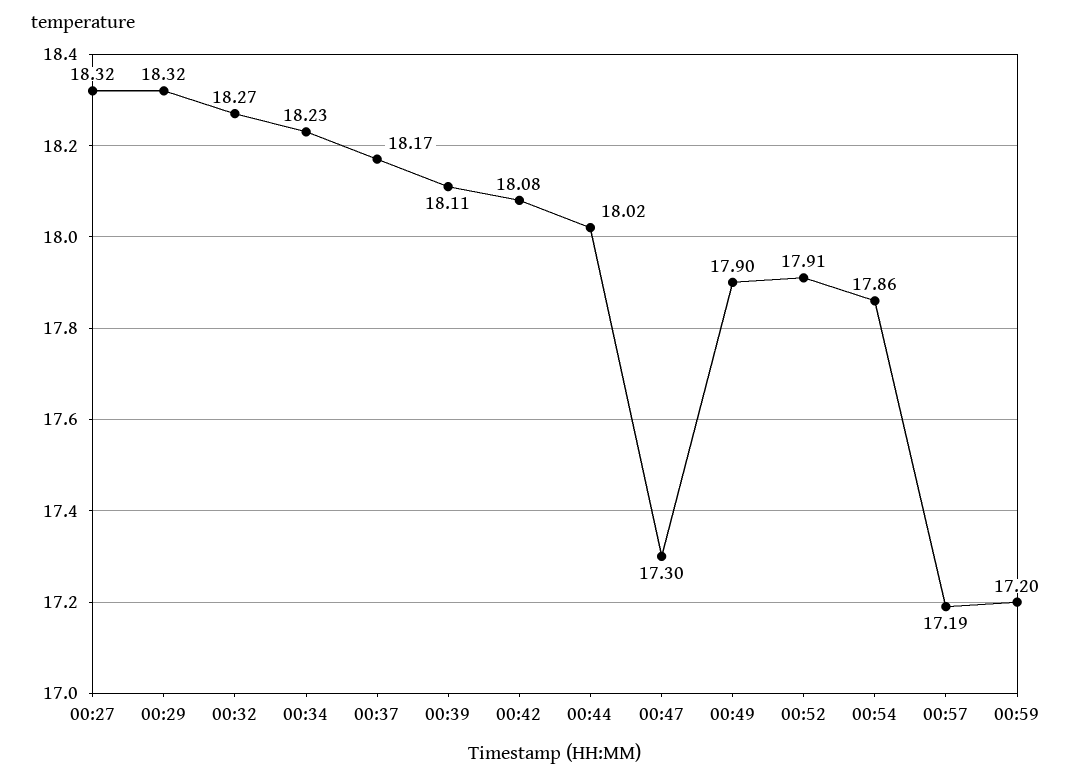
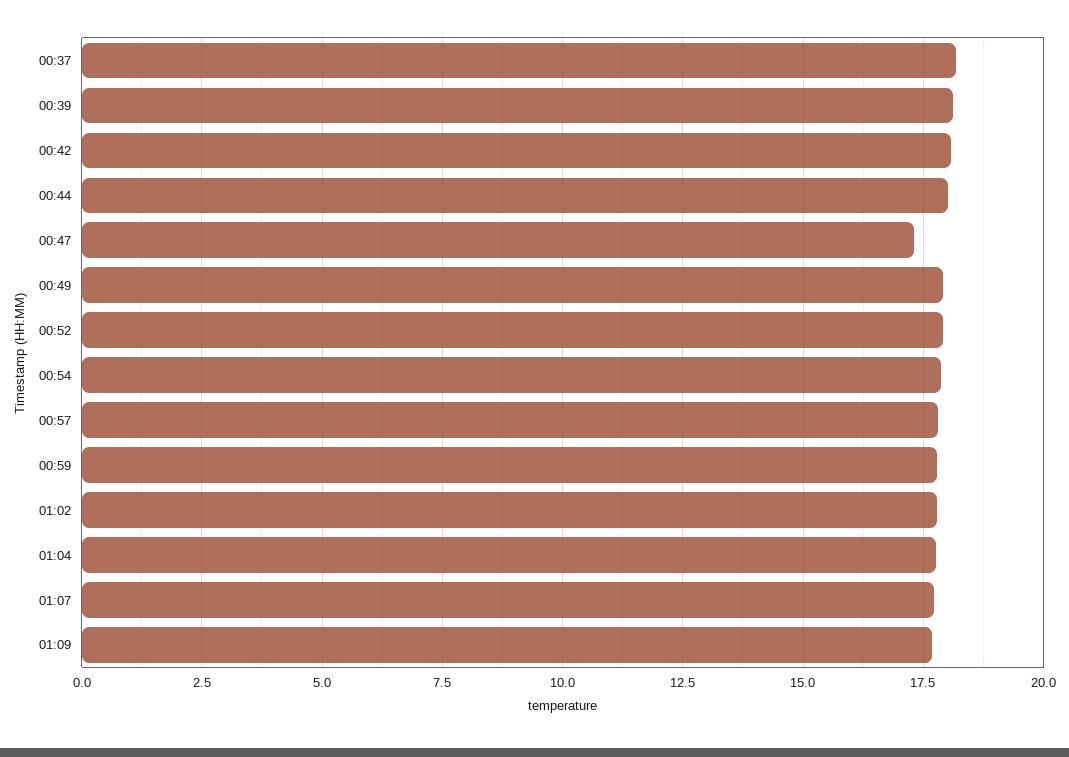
00:27: 18.32 -> none
00:29: 18.32 -> none
00:32: 18.27 -> none
00:34: 18.23 -> none
00:57: 17.19 -> 17.75
00:59: 17.2 -> 17.75
01:02: none -> 17.75
01:04: none -> 17.75
01:07: none -> 17.75
01:09: none -> 17.75

